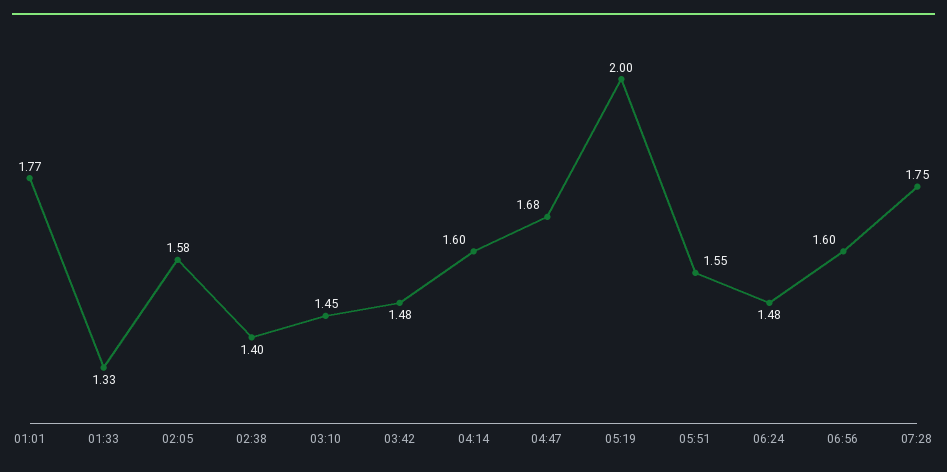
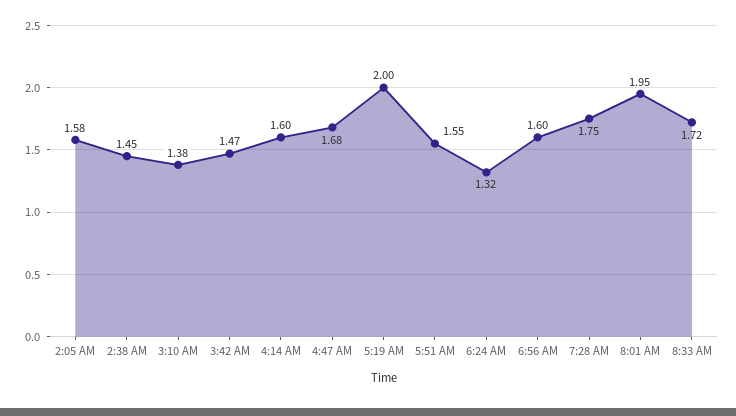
01:01: 1.77 -> none
01:33: 1.33 -> none
02:38: 1.4 -> 1.45
03:10: 1.45 -> 1.38
03:42: 1.48 -> 1.47
06:24: 1.48 -> 1.32
8:01 AM: none -> 1.95
8:33 AM: none -> 1.72

